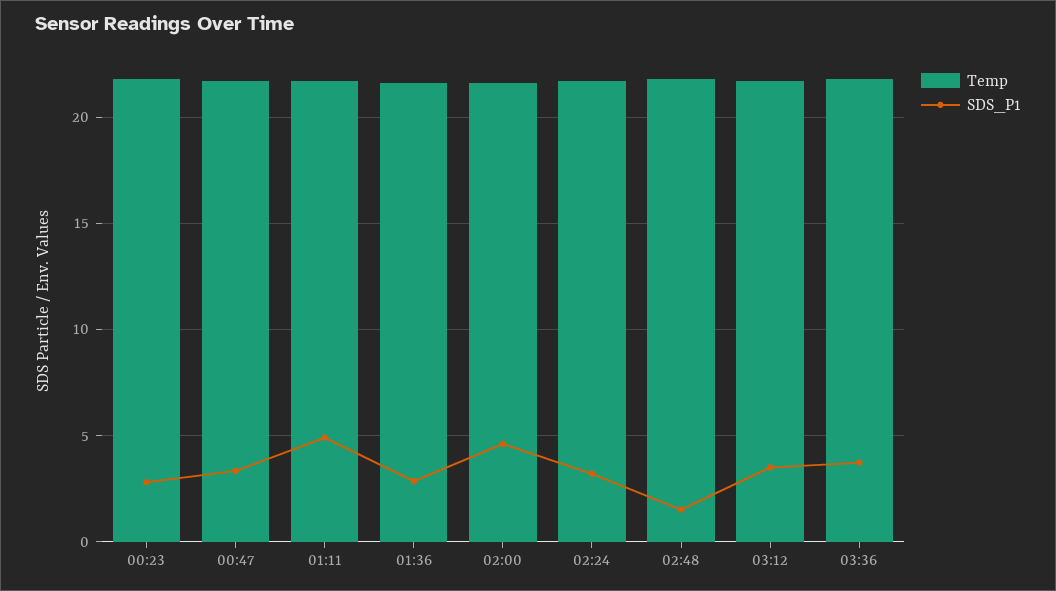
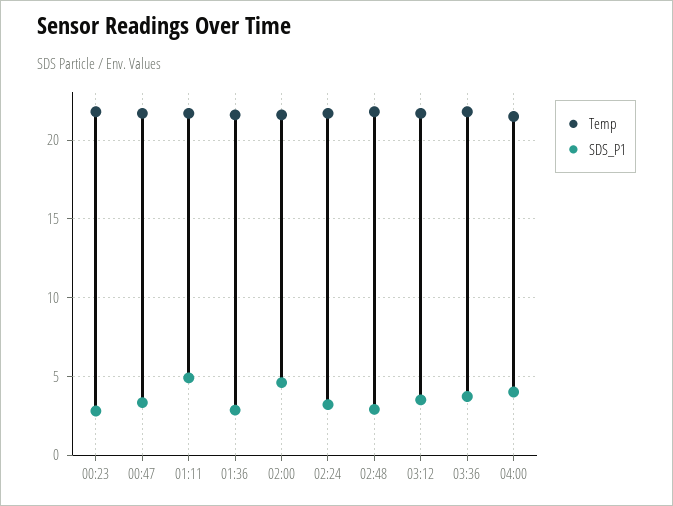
SDS_P1, 02:48: 1.5 -> 3
Temp, 04:00: none -> 21.5
SDS_P1, 04:00: none -> 4

